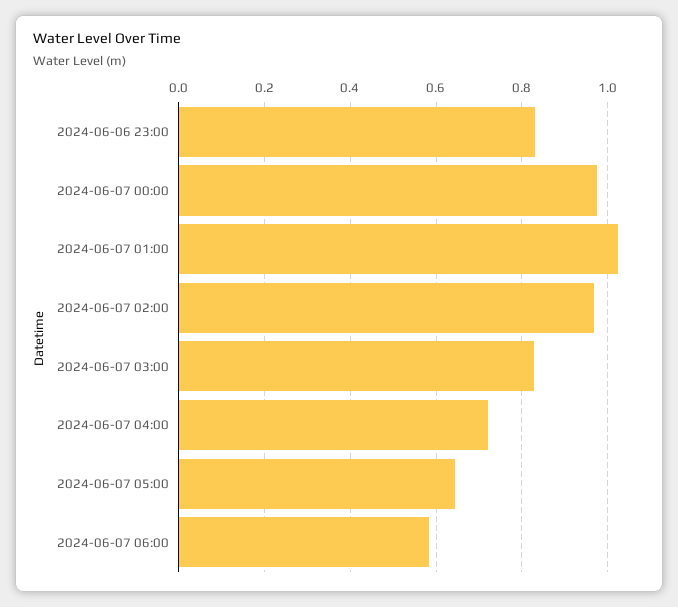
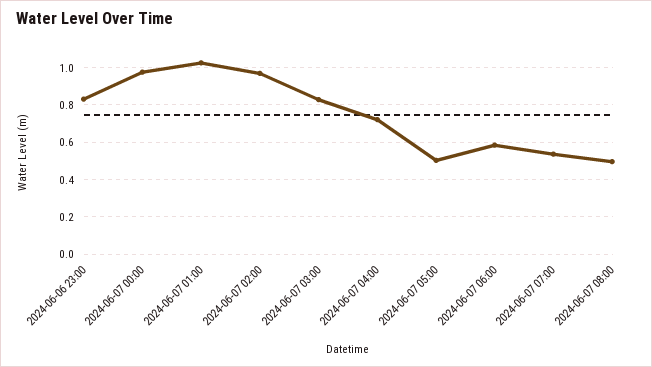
2024-06-07 05:00: 0.64 -> 0.5
2024-06-07 07:00: none -> 0.55
2024-06-07 08:00: none -> 0.5

